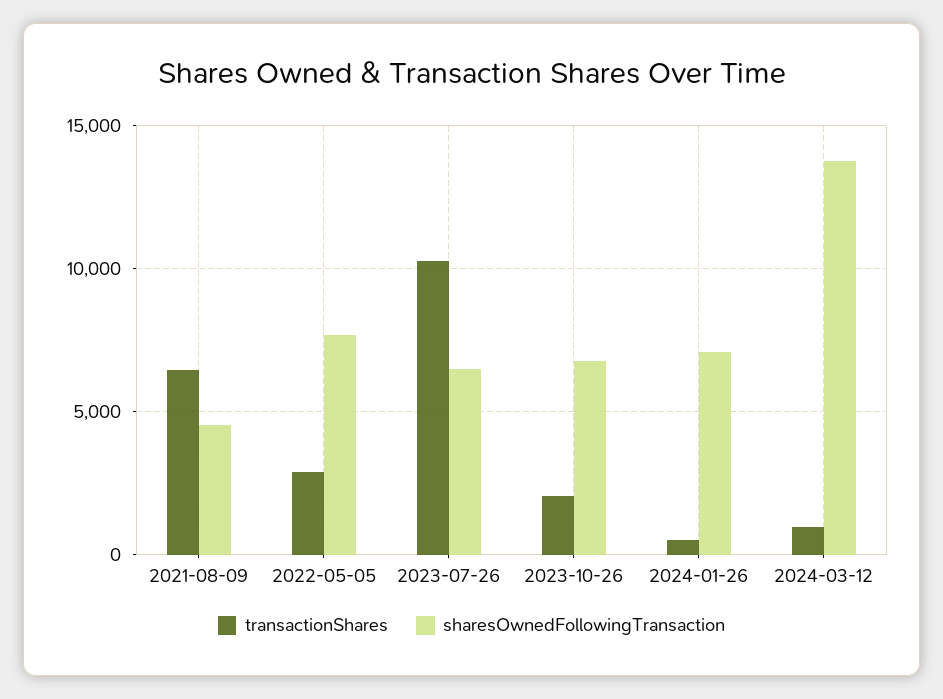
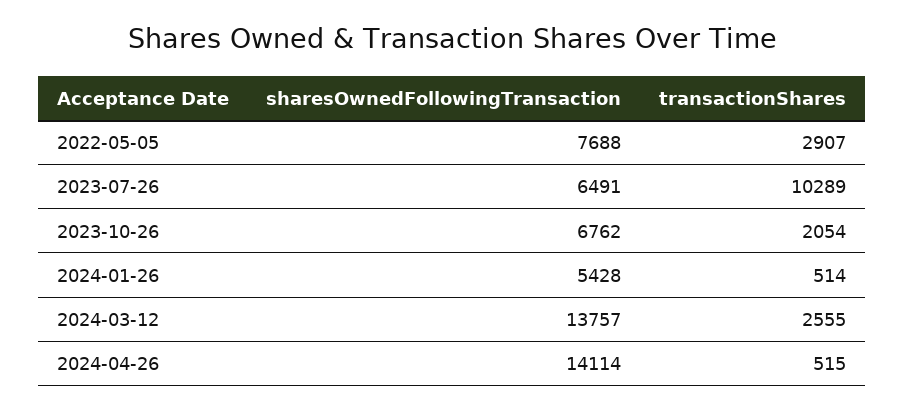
transactionShares, 2021-08-09: 6500 -> none
sharesOwnedFollowingTransaction, 2021-08-09: 4500 -> none
sharesOwnedFollowingTransaction, 2024-01-26: 7000 -> 5428
transactionShares, 2024-03-12: 1000 -> 2555
sharesOwnedFollowingTransaction, 2024-04-26: none -> 14114
transactionShares, 2024-04-26: none -> 515

